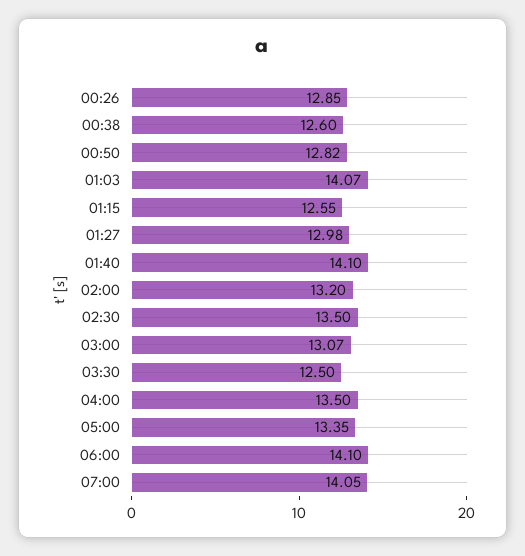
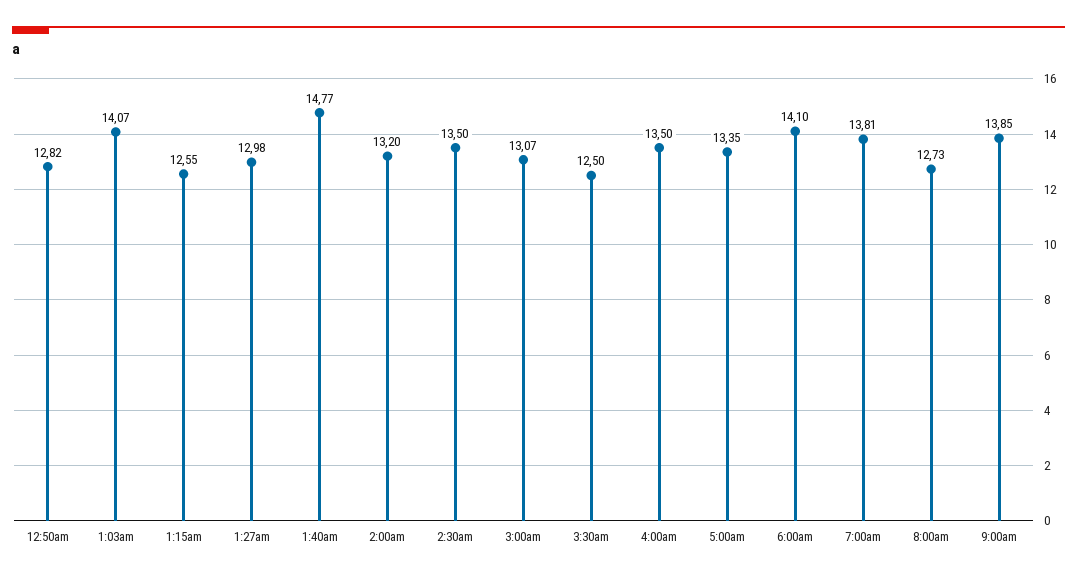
00:26: 12.85 -> none
00:38: 12.6 -> none
01:40: 14.1 -> 14.77
07:00: 14.05 -> 13.81
8:00am: none -> 12.73
9:00am: none -> 13.85

